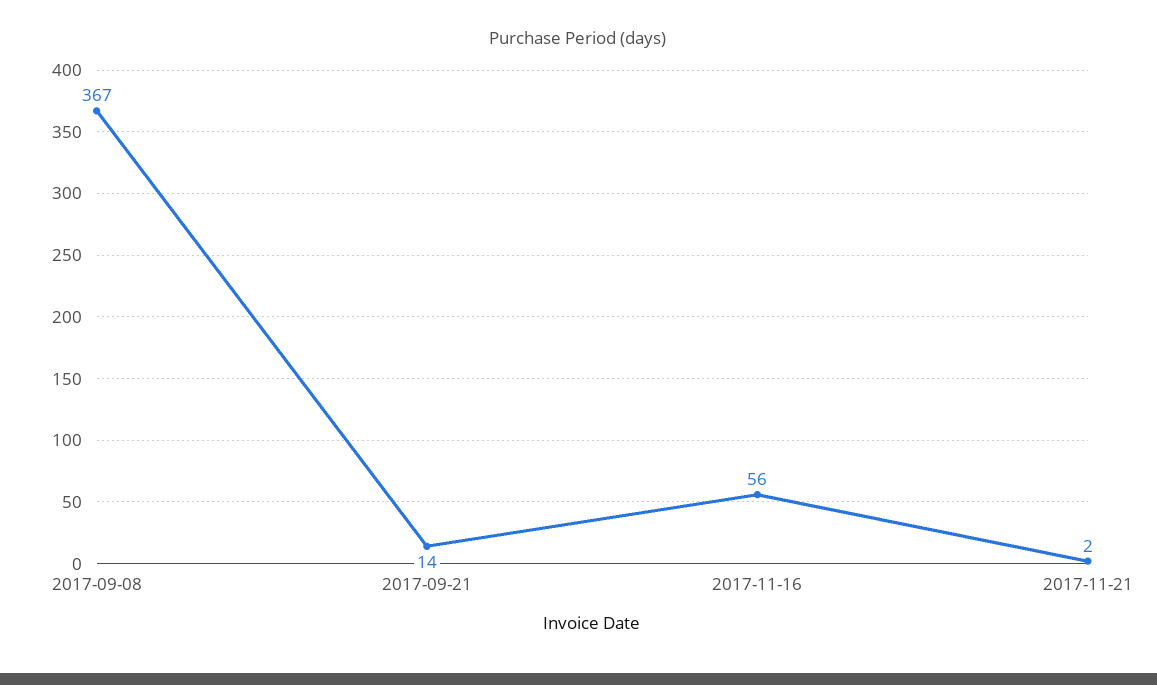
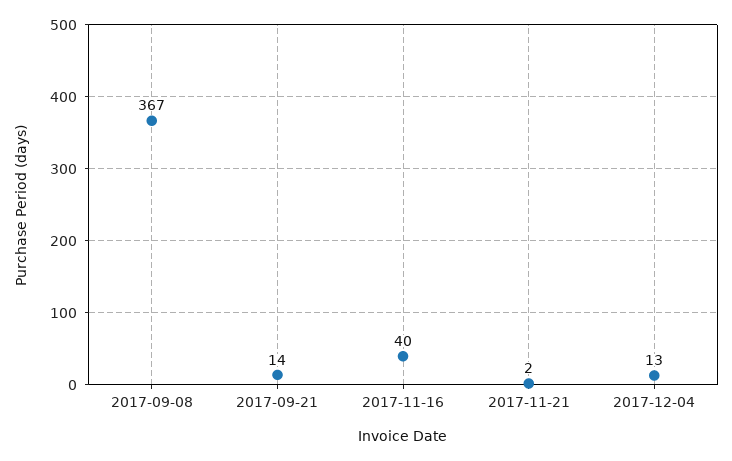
2017-11-16: 56 -> 40
2017-12-04: none -> 13

